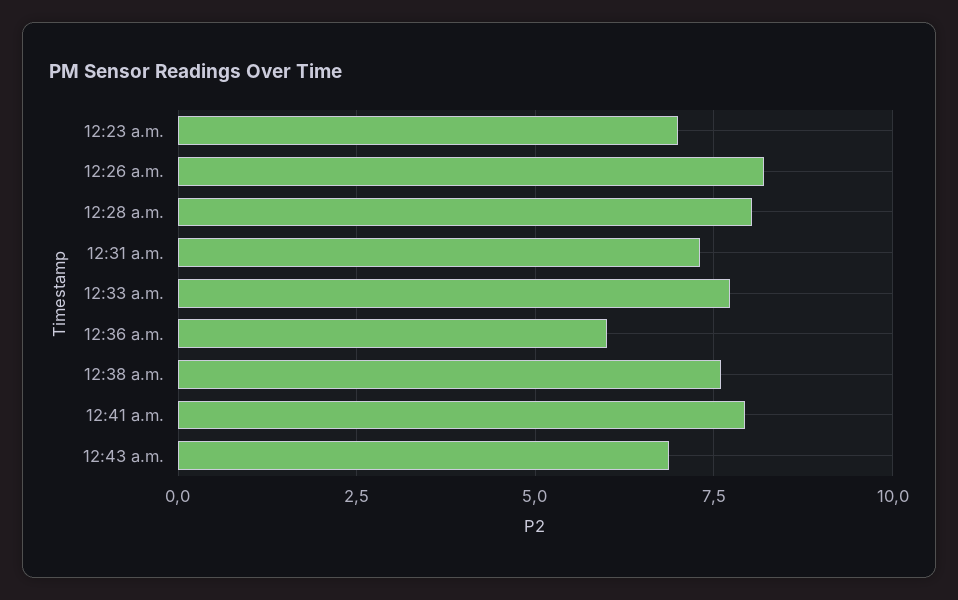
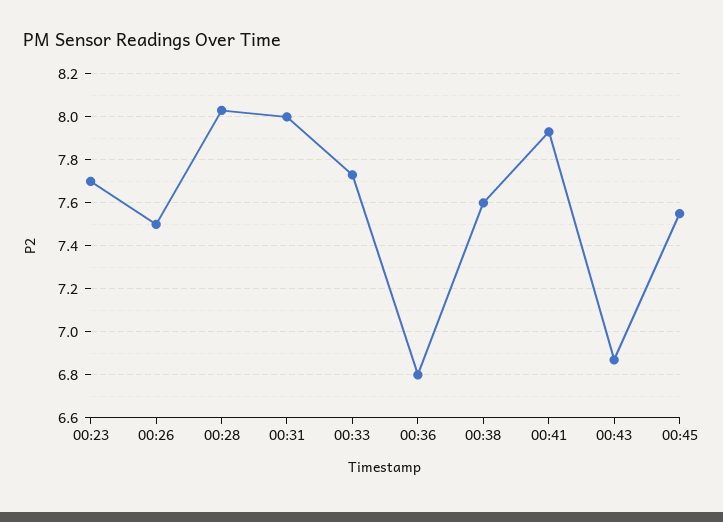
12:23 a.m.: 7 -> 7.7
12:26 a.m.: 8.25 -> 7.5
12:31 a.m.: 7.25 -> 8
12:36 a.m.: 6 -> 6.8
00:45: none -> 7.55

